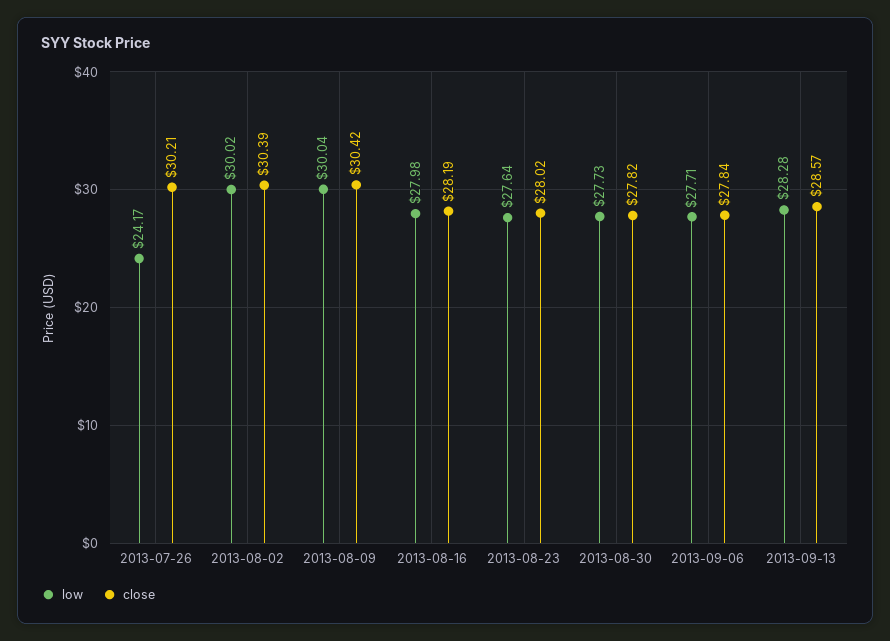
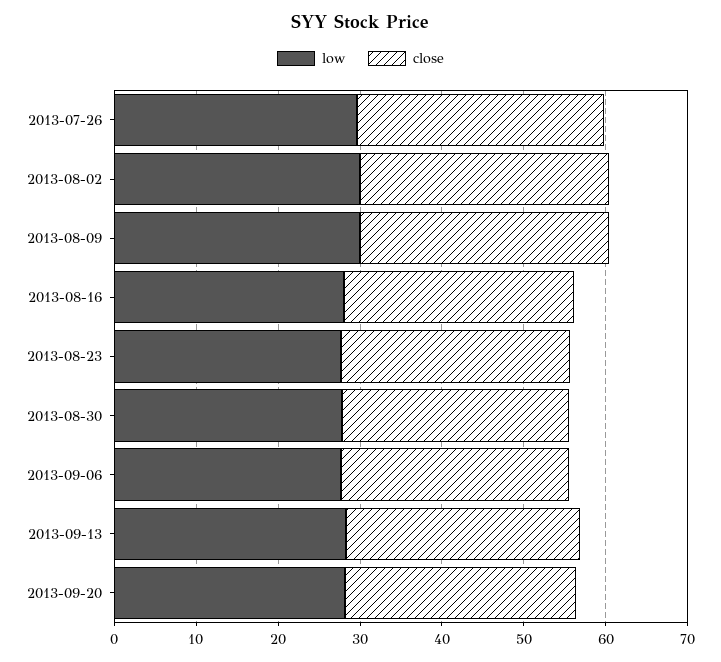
low, 2013-07-26: 24.17 -> 30
low, 2013-09-20: none -> 28
close, 2013-09-20: none -> 28

